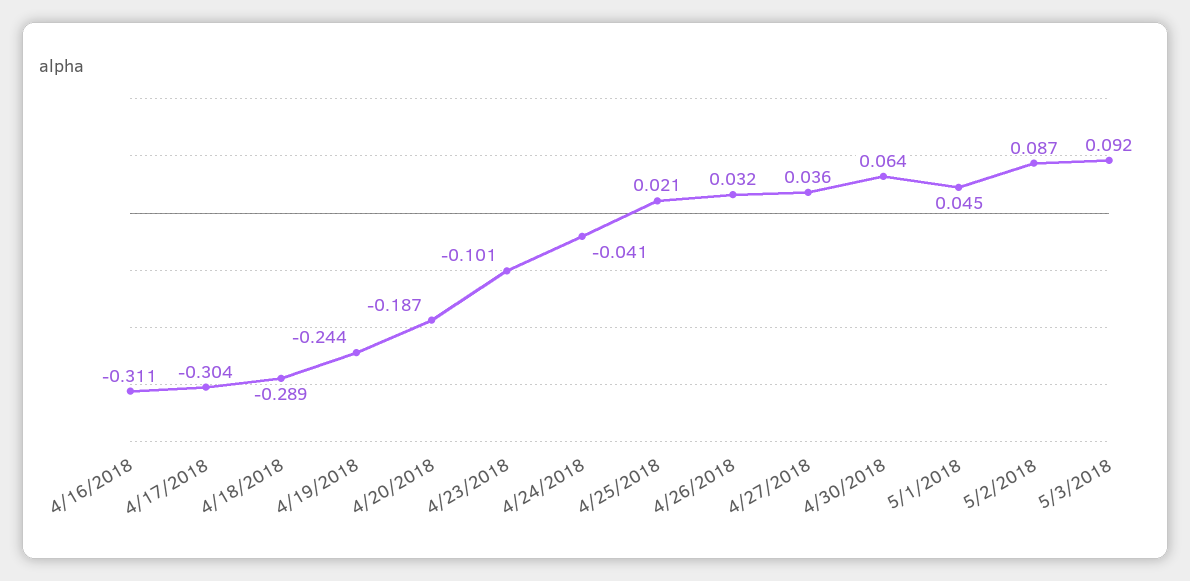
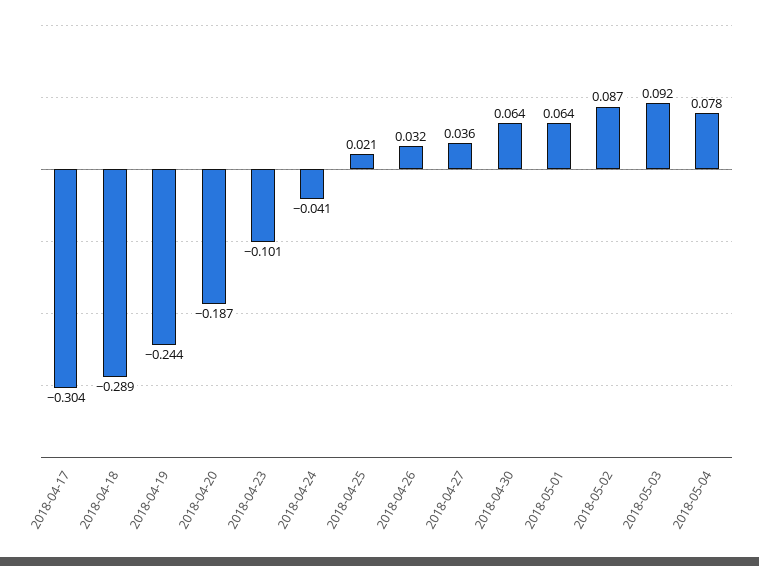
4/16/2018: -0.311 -> none
5/1/2018: 0.045 -> 0.064
2018-05-04: none -> 0.078

